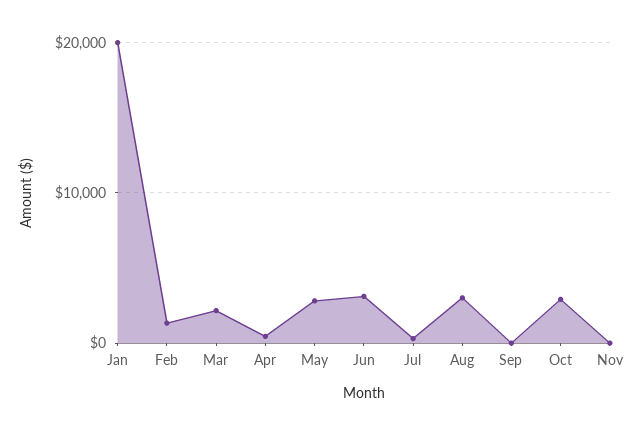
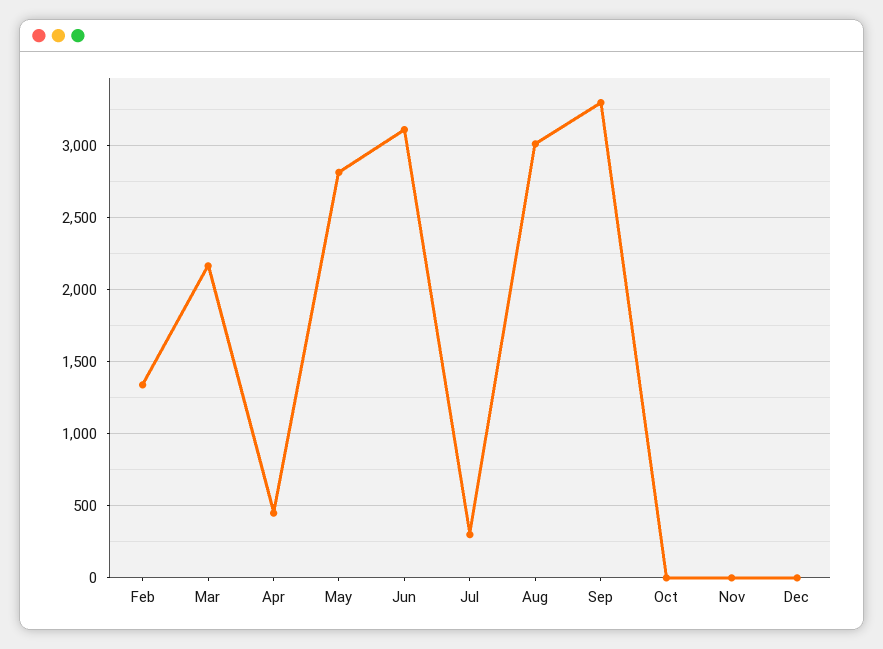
Jan: 20000 -> none
Sep: 0 -> 3300
Oct: 3000 -> 0
Dec: none -> 0

